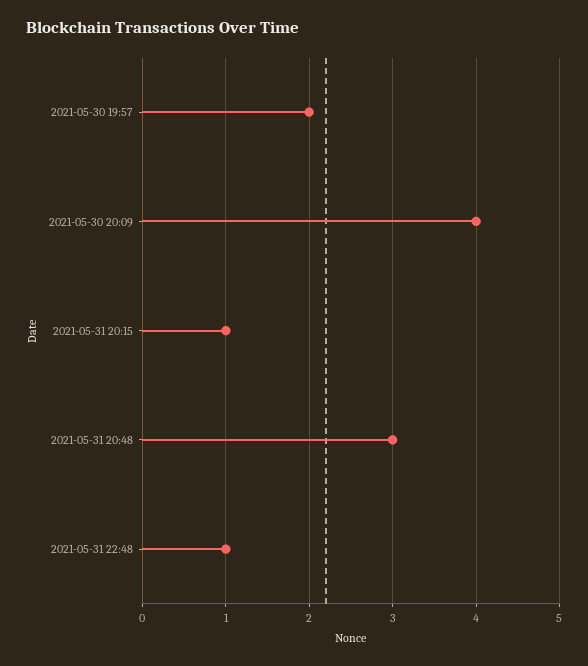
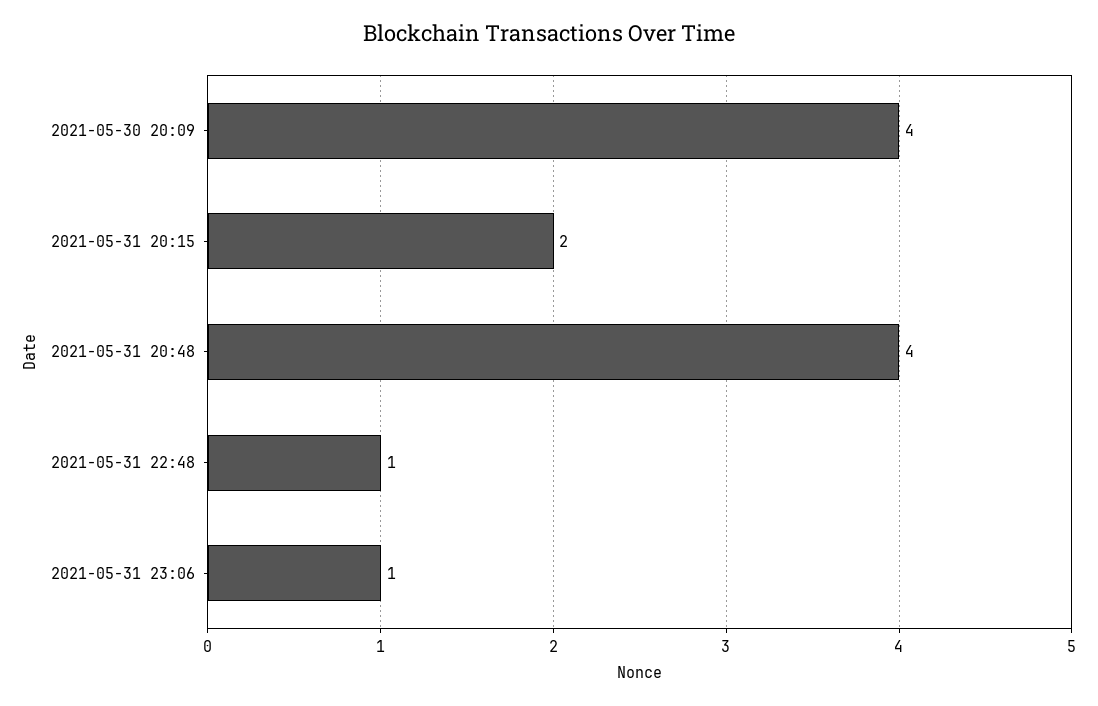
2021-05-30 19:57: 2 -> none
2021-05-31 20:15: 1 -> 2
2021-05-31 20:48: 3 -> 4
2021-05-31 23:06: none -> 1

